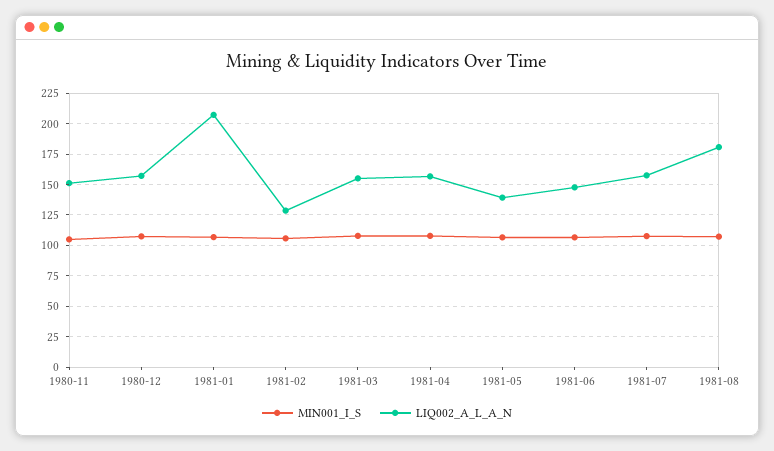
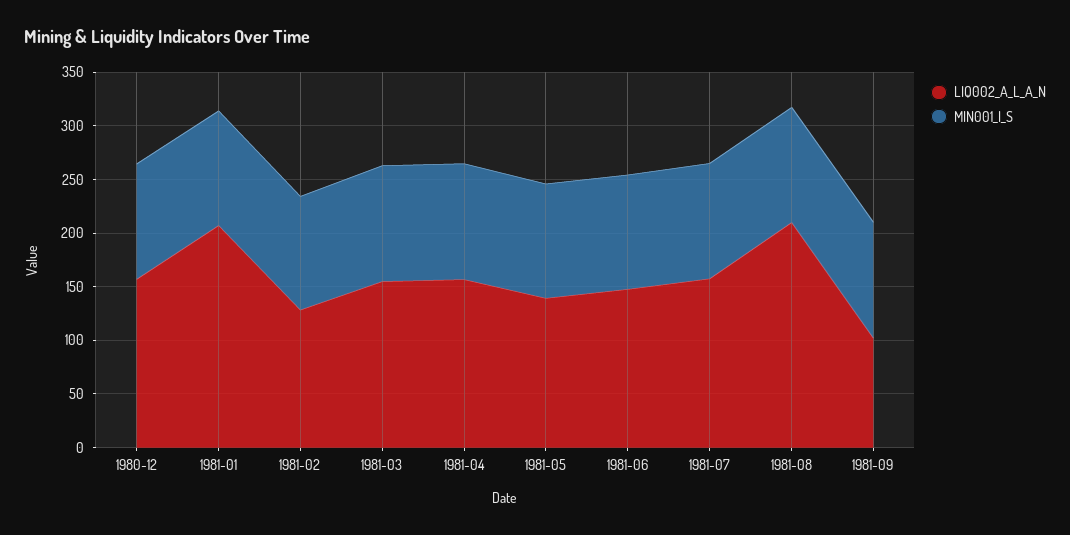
MIN001_I_S, 1980-11: 105 -> none
LIQ002_A_L_A_N, 1980-11: 150 -> none
LIQ002_A_L_A_N, 1981-08: 180 -> 210
LIQ002_A_L_A_N, 1981-09: none -> 100
MIN001_I_S, 1981-09: none -> 110

